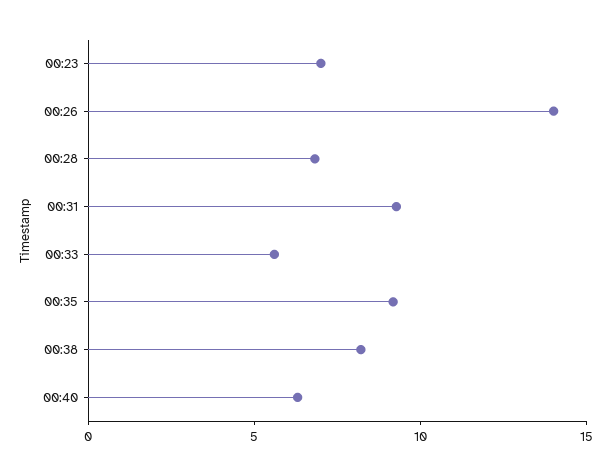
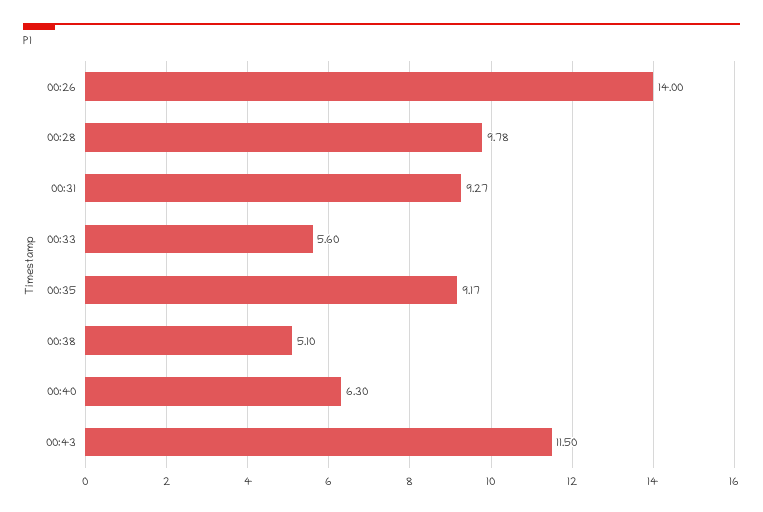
00:23: 7 -> none
00:28: 7 -> 9.78
00:38: 8 -> 5.1
00:43: none -> 11.5

